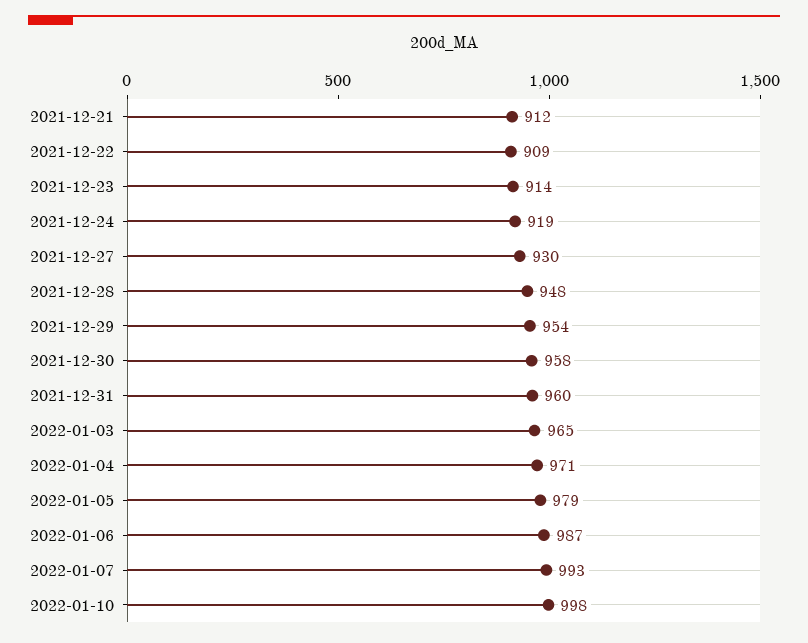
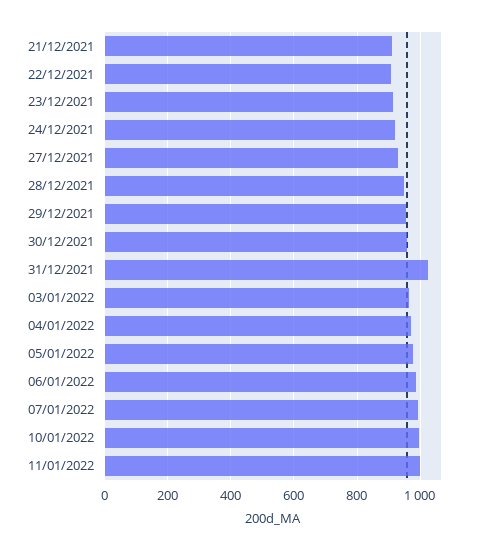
2021-12-31: 960 -> 1020
11/01/2022: none -> 1000

